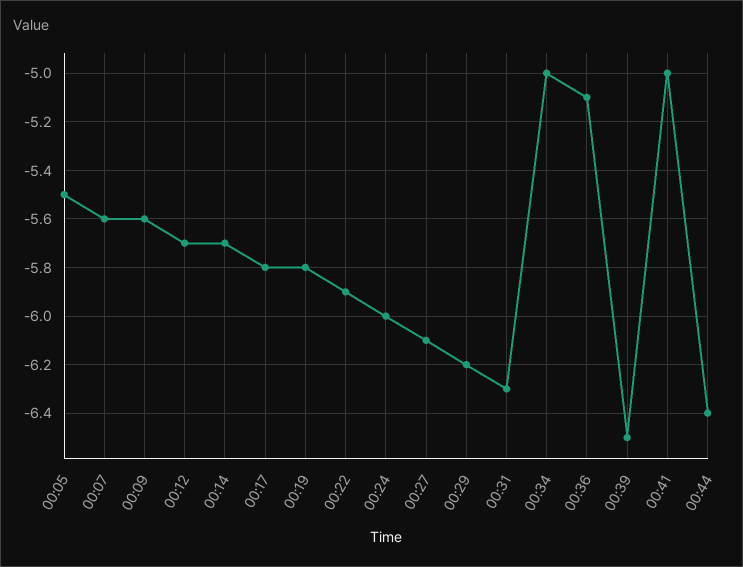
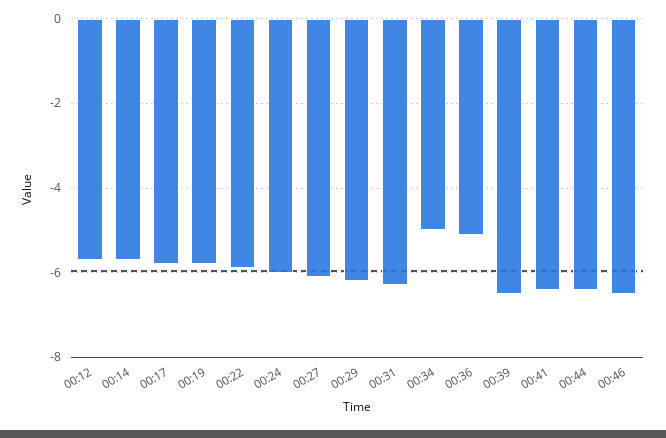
00:05: -5.5 -> none
00:07: -5.6 -> none
00:09: -5.6 -> none
00:41: -5 -> -6.5
00:46: none -> -6.5

